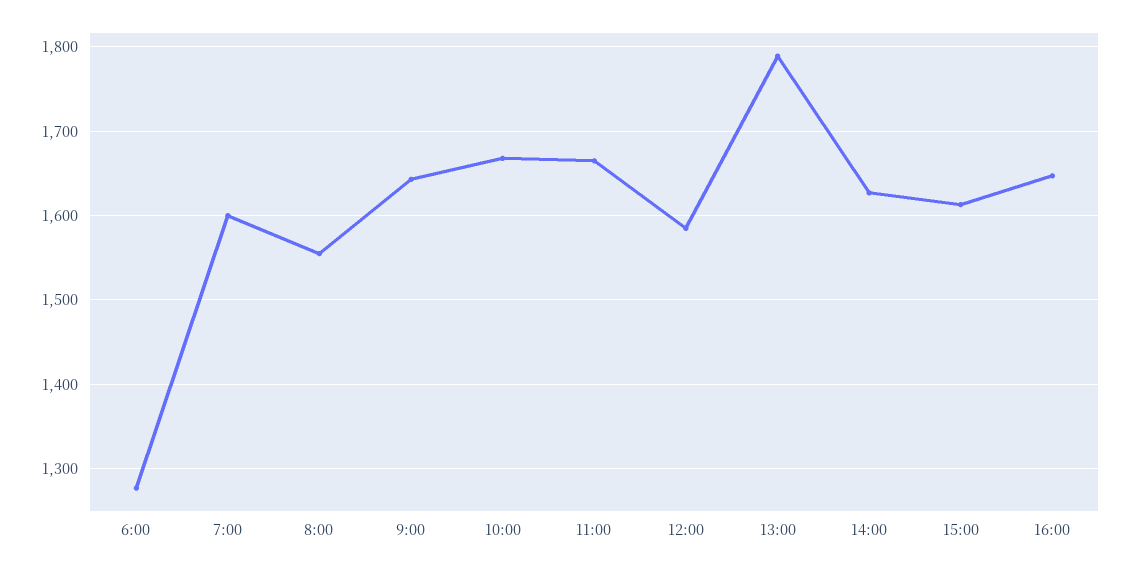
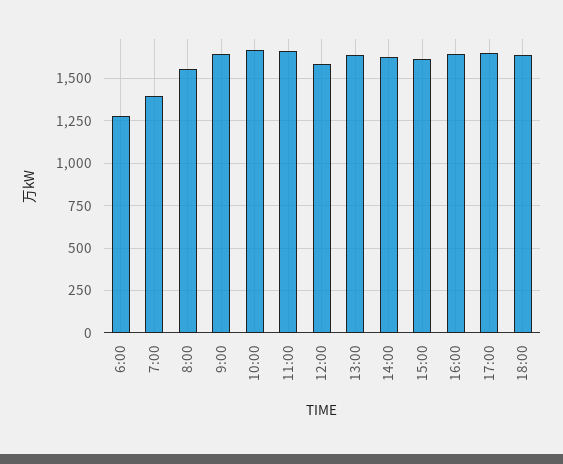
7:00: 1600 -> 1400
13:00: 1790 -> 1650
17:00: none -> 1650
18:00: none -> 1650

